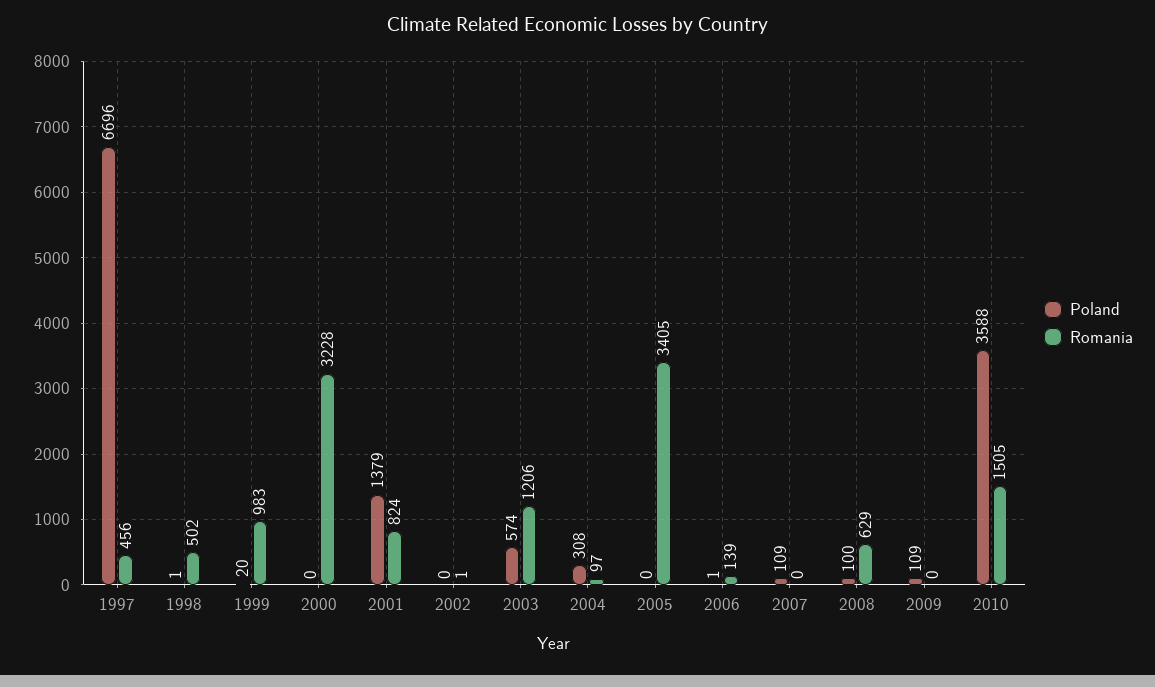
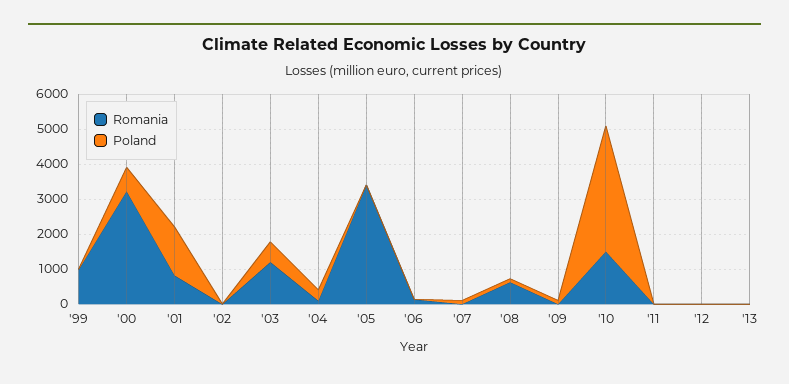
Poland, 1997: 6696 -> none
Romania, 1997: 456 -> none
Poland, 1998: 1 -> none
Romania, 1998: 502 -> none
Poland, 2000: 0 -> 750
Romania, '11: none -> 0
Poland, '11: none -> 0
Romania, '12: none -> 0
Poland, '12: none -> 0
Romania, '13: none -> 0
Poland, '13: none -> 0

